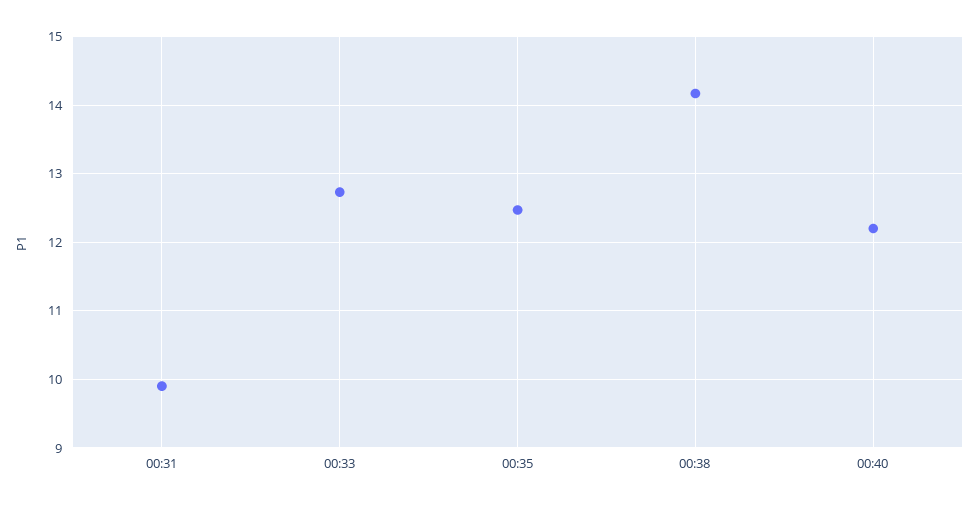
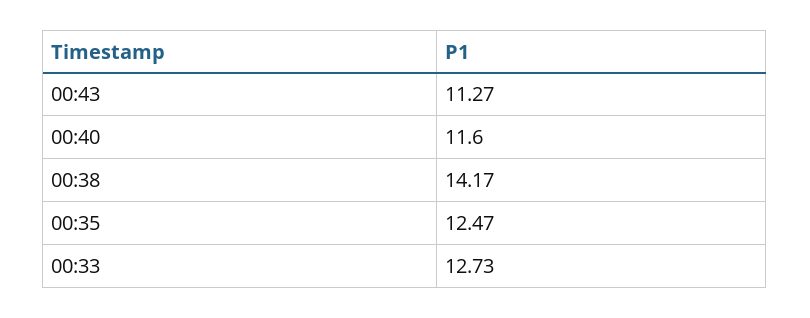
00:31: 9.9 -> none
00:40: 12.2 -> 11.6
00:43: none -> 11.27

